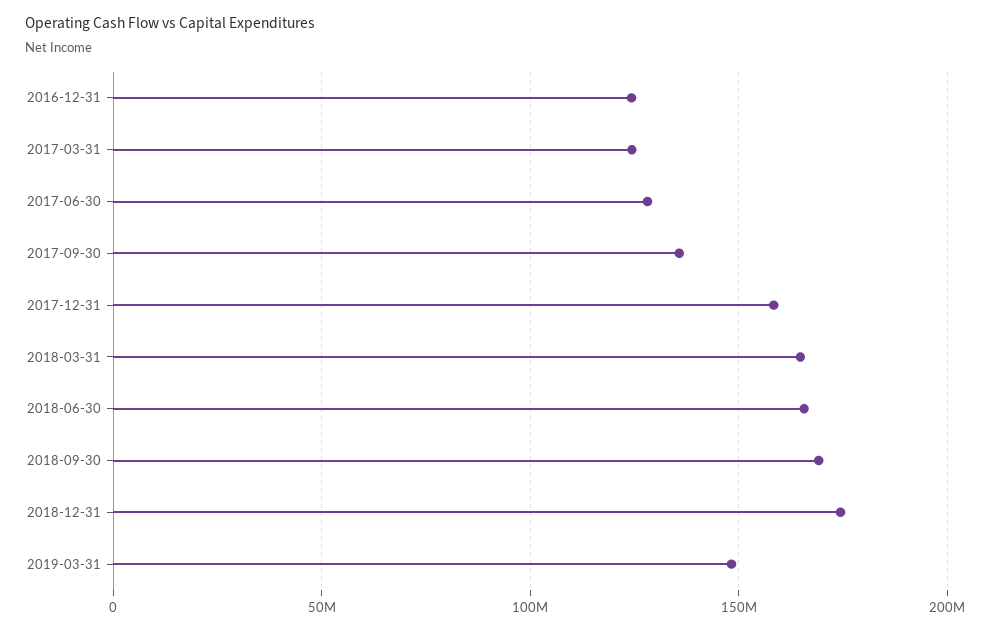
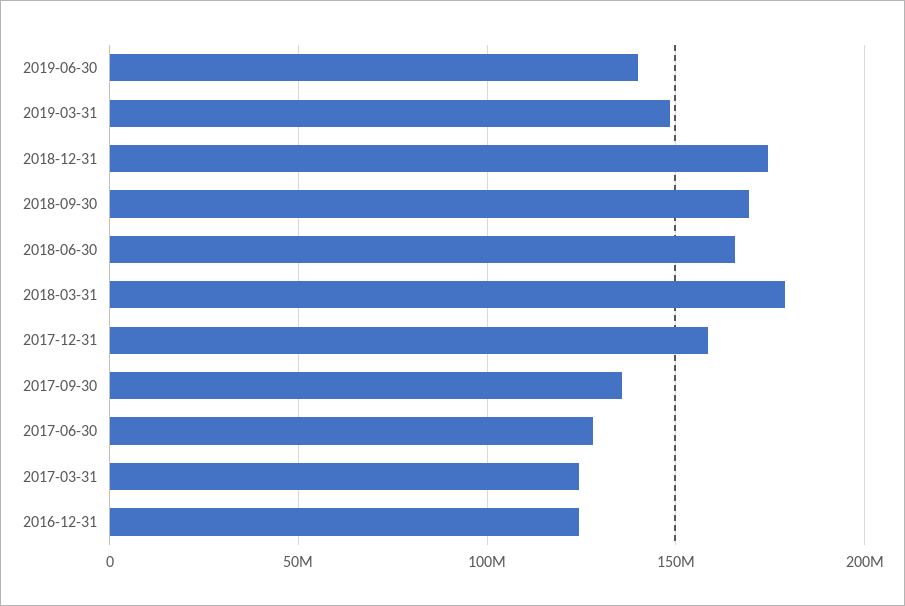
2018-03-31: 165000000 -> 180000000
2019-06-30: none -> 140000000

